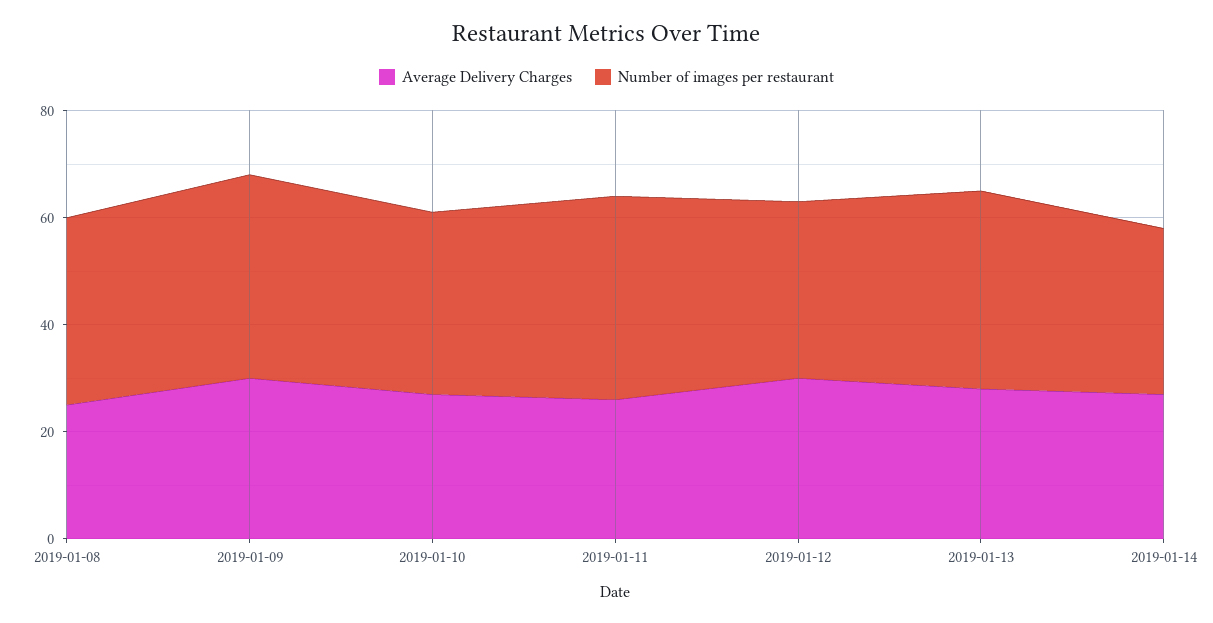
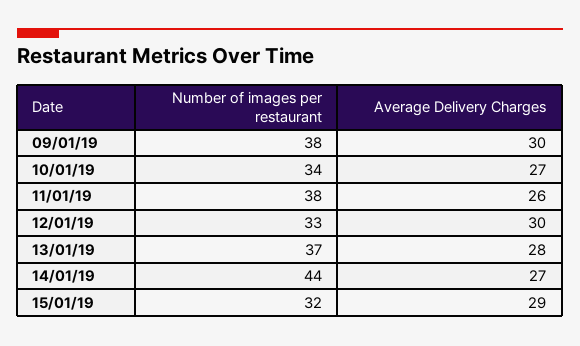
Average Delivery Charges, 2019-01-08: 25 -> none
Number of images per restaurant, 2019-01-08: 35 -> none
Number of images per restaurant, 2019-01-14: 30 -> 44
Number of images per restaurant, 15/01/19: none -> 32
Average Delivery Charges, 15/01/19: none -> 29

